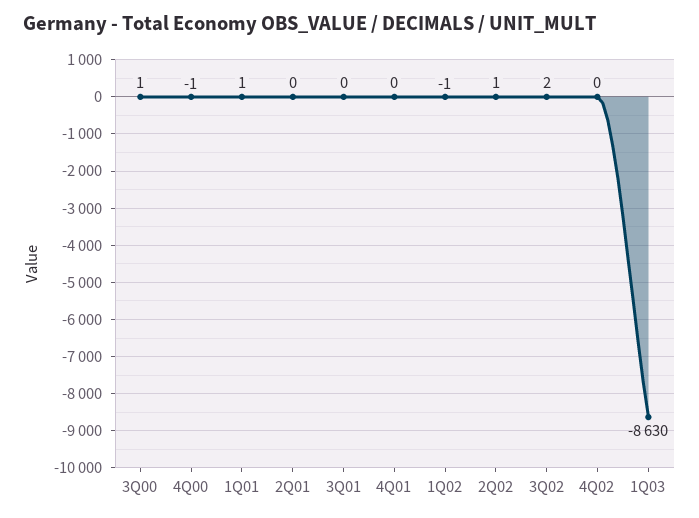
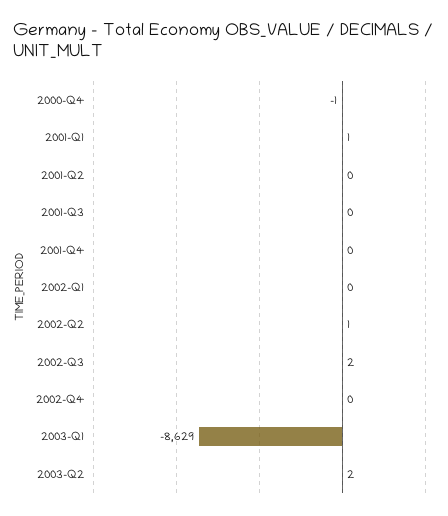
3Q00: 1 -> none
1Q02: -1 -> 0
1Q03: -8630 -> -8629
2003-Q2: none -> 2

